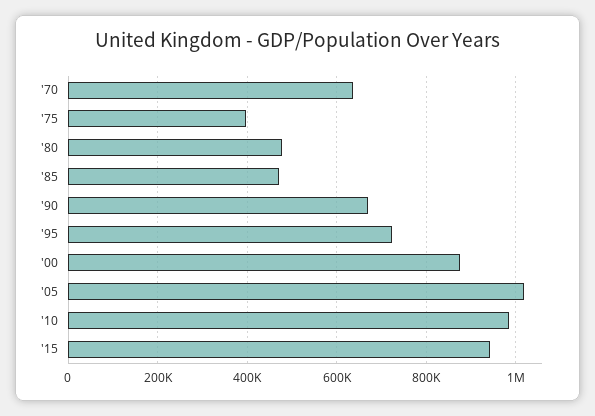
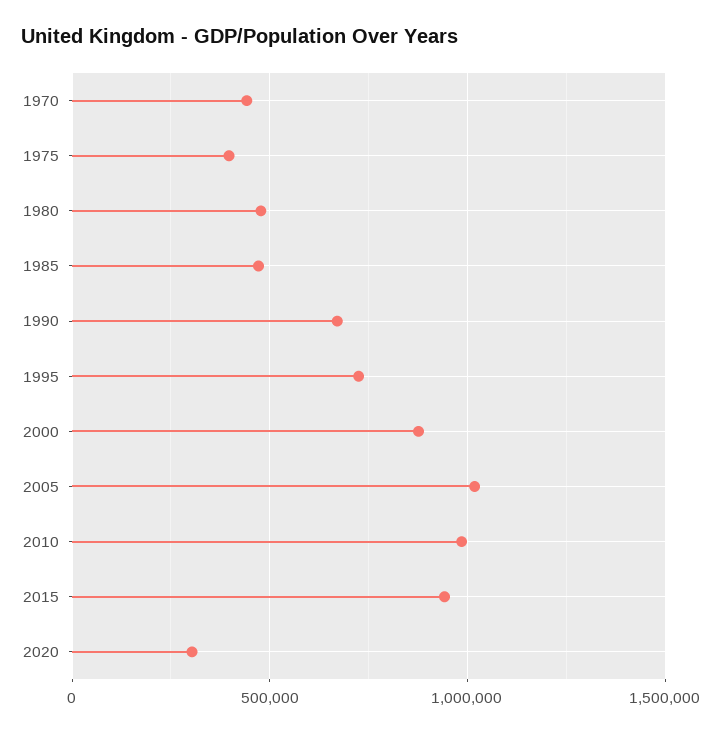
'70: 640000 -> 450000
2020: none -> 300000

